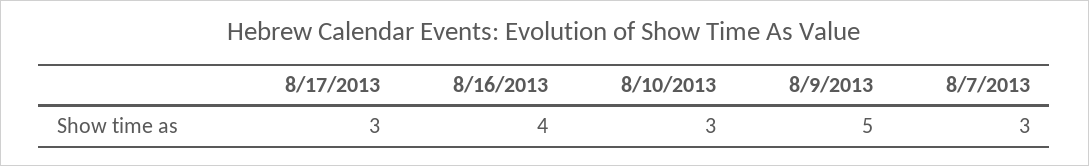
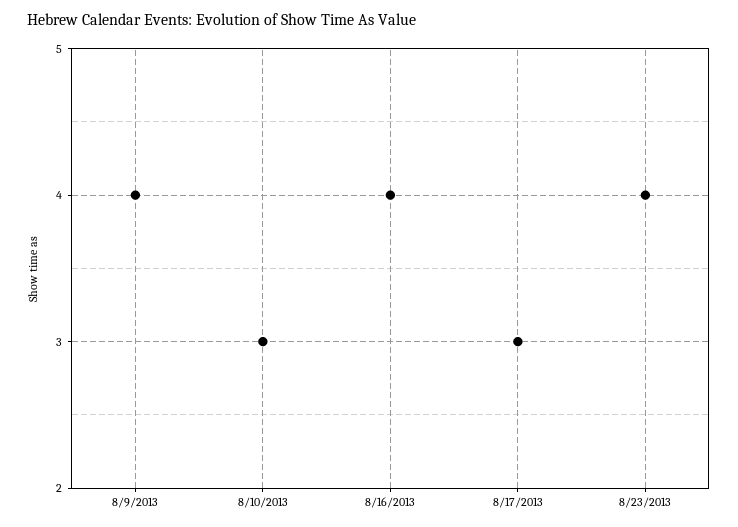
8/9/2013: 5 -> 4
8/7/2013: 3 -> none
8/23/2013: none -> 4

